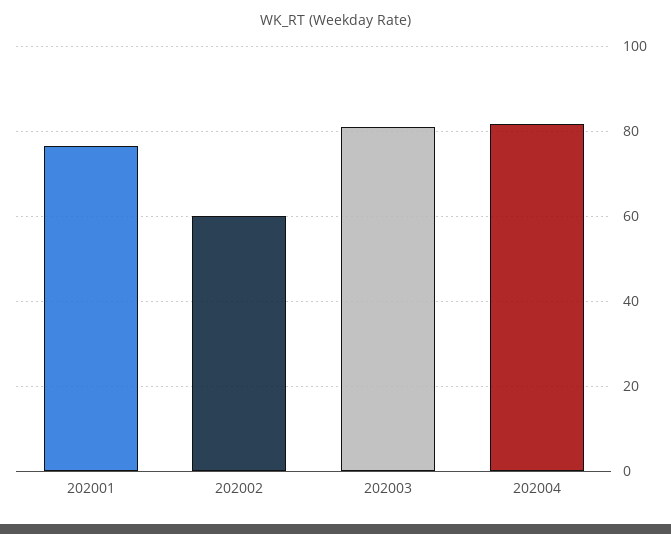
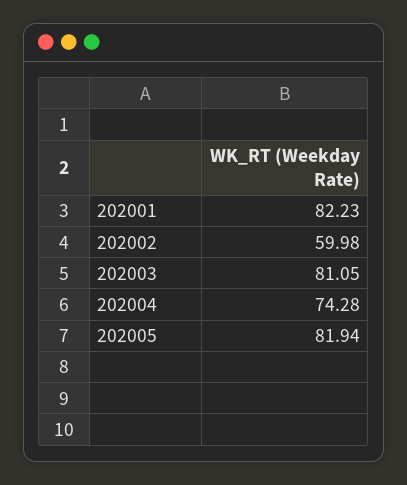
202001: 76 -> 82.23
202004: 82 -> 74.28
202005: none -> 81.94

